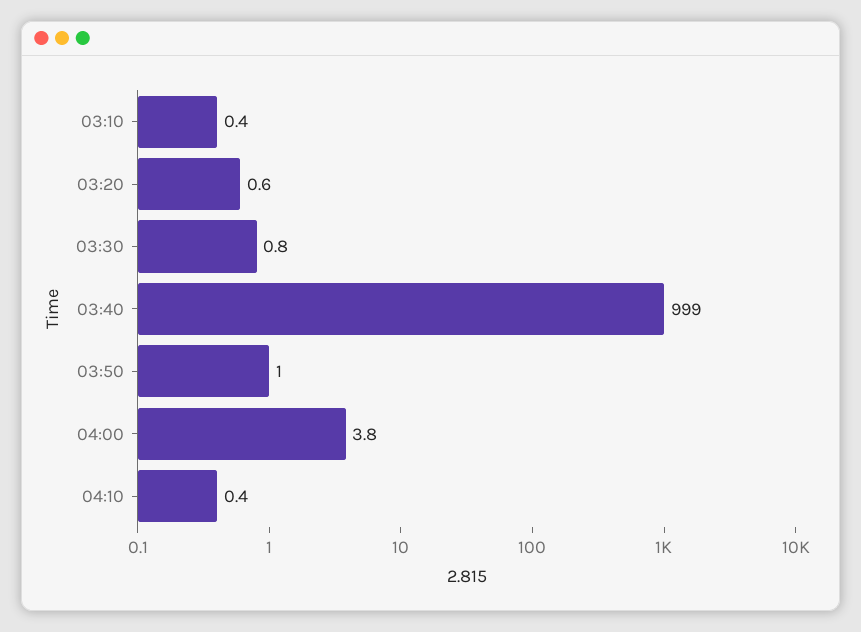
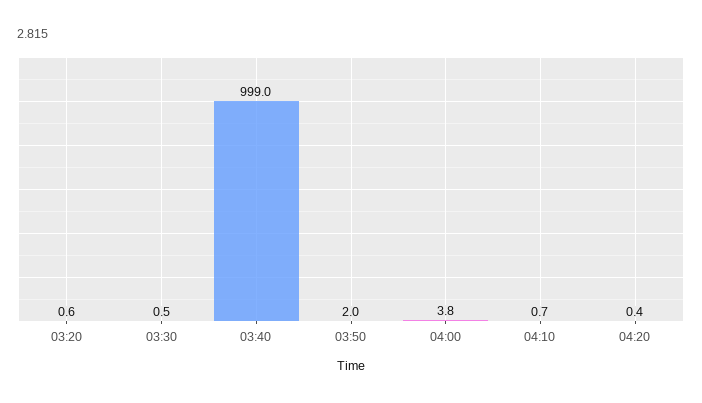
03:10: 0.4 -> none
03:30: 0.8 -> 0.5
03:50: 1 -> 2
04:10: 0.4 -> 0.7
04:20: none -> 0.4

